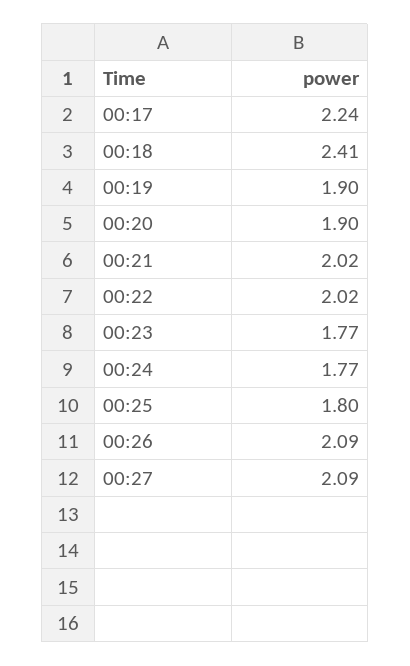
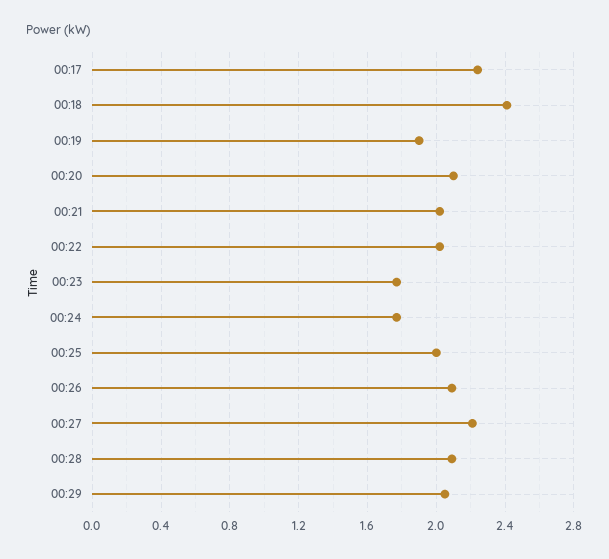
00:20: 1.9 -> 2.1
00:25: 1.8 -> 2
00:27: 2.09 -> 2.2
00:28: none -> 2.1
00:29: none -> 2.05

